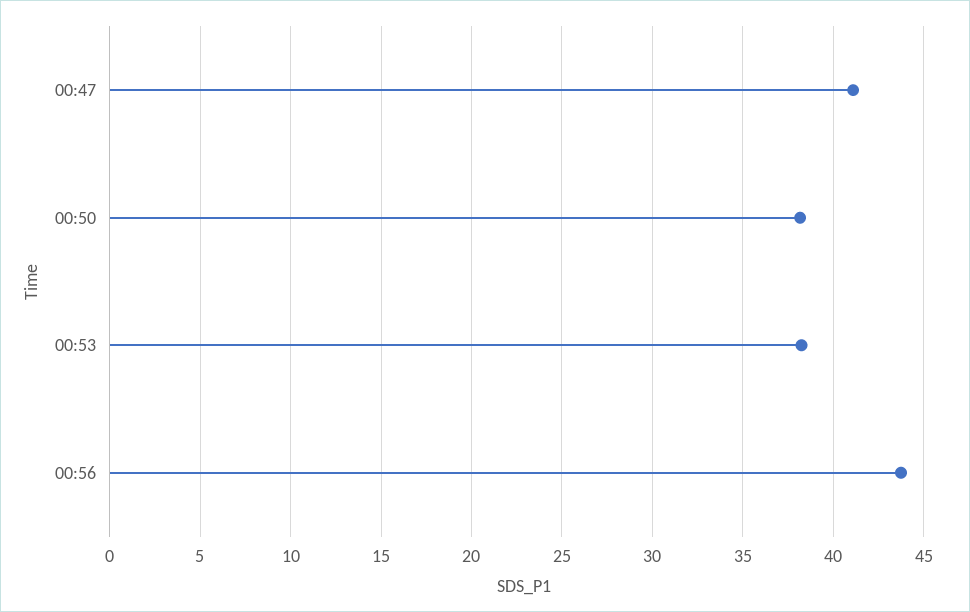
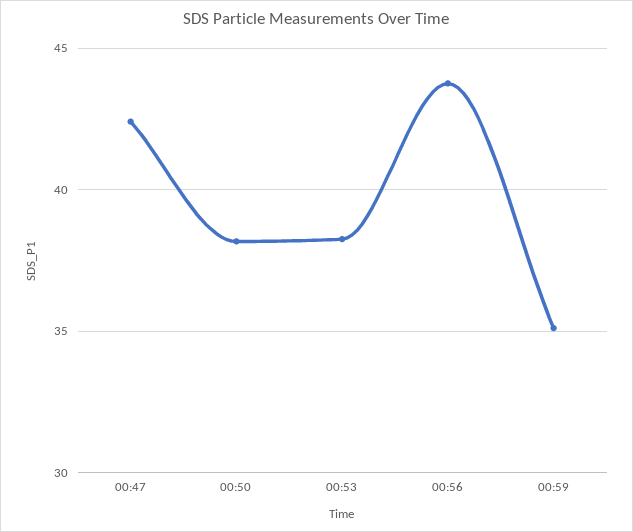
00:47: 41 -> 42.5
00:59: none -> 35

